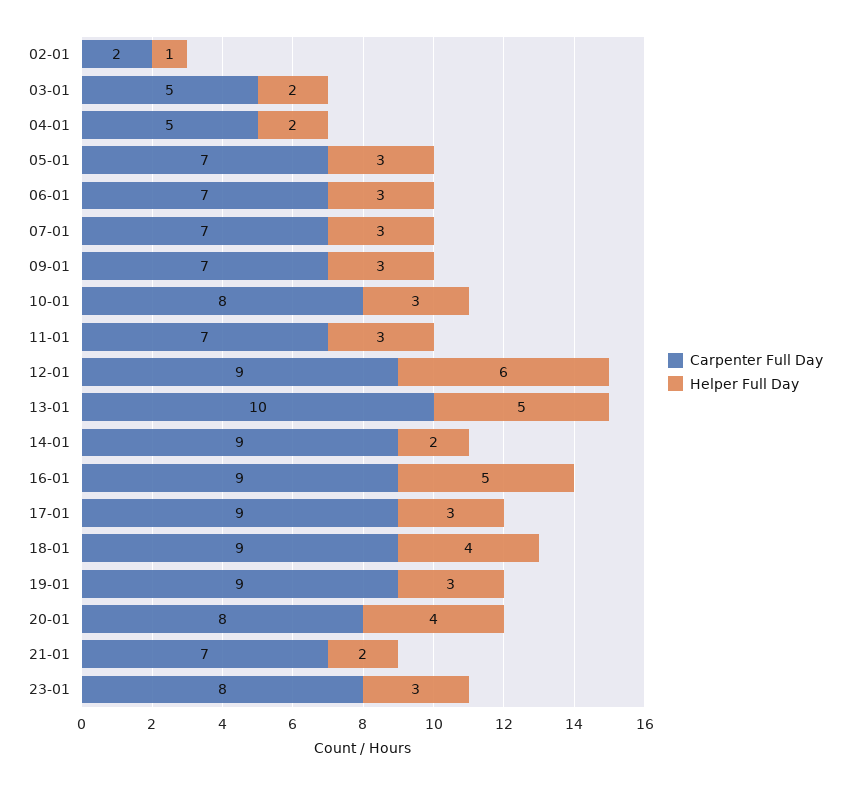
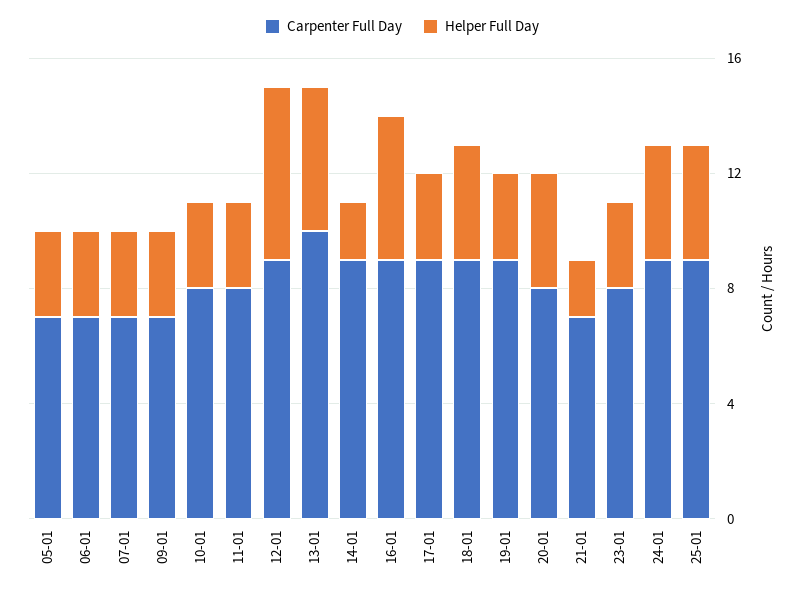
Carpenter Full Day, 02-01: 2 -> none
Helper Full Day, 02-01: 1 -> none
Carpenter Full Day, 03-01: 5 -> none
Helper Full Day, 03-01: 2 -> none
Carpenter Full Day, 04-01: 5 -> none
Helper Full Day, 04-01: 2 -> none
Carpenter Full Day, 11-01: 7 -> 8
Carpenter Full Day, 24-01: none -> 9
Helper Full Day, 24-01: none -> 4
Carpenter Full Day, 25-01: none -> 9
Helper Full Day, 25-01: none -> 4

